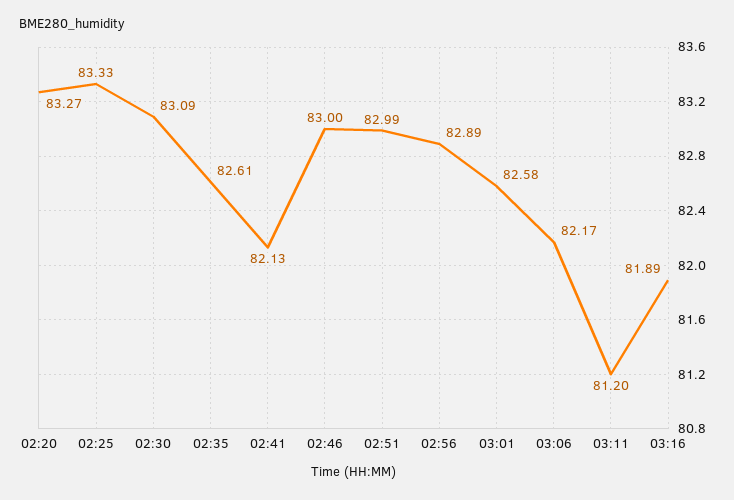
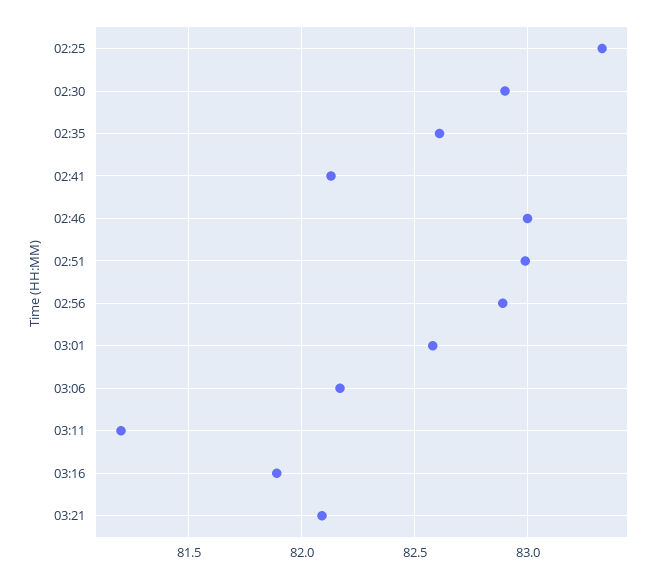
02:20: 83.27 -> none
02:30: 83.09 -> 82.9
03:21: none -> 82.1

